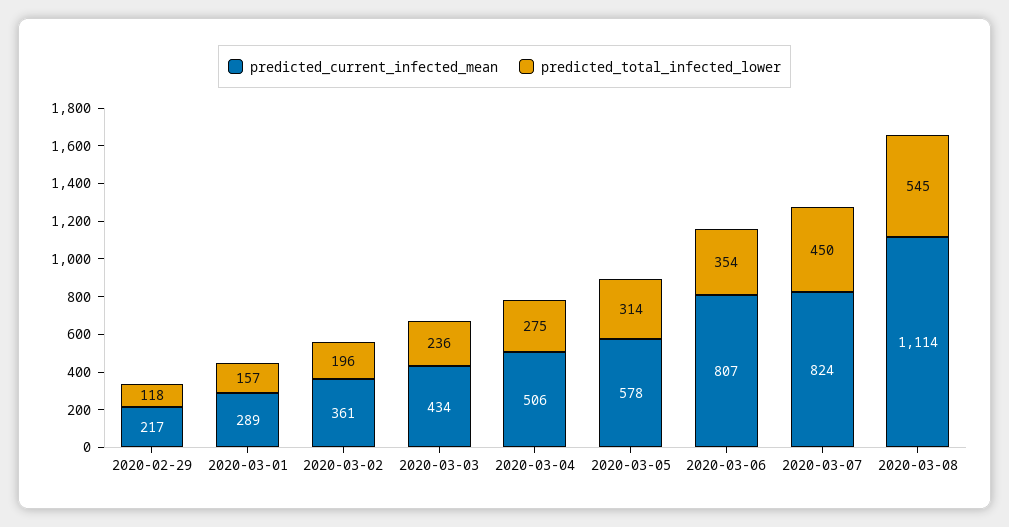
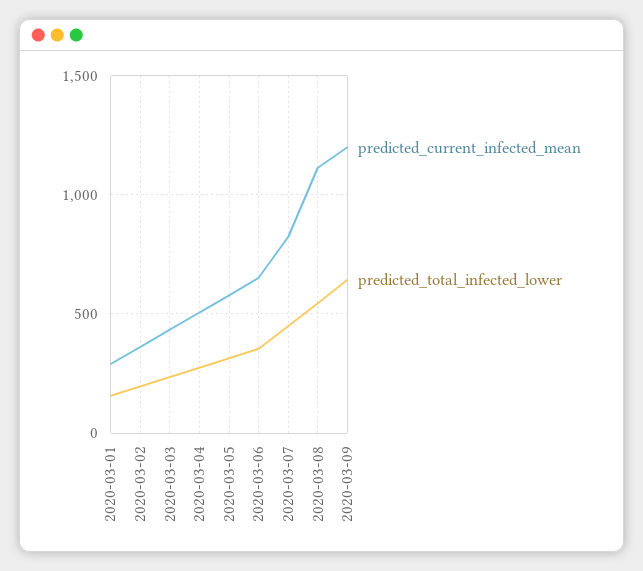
predicted_current_infected_mean, 2020-02-29: 217 -> none
predicted_total_infected_lower, 2020-02-29: 118 -> none
predicted_current_infected_mean, 2020-03-06: 807 -> 650
predicted_current_infected_mean, 2020-03-09: none -> 1200
predicted_total_infected_lower, 2020-03-09: none -> 650

